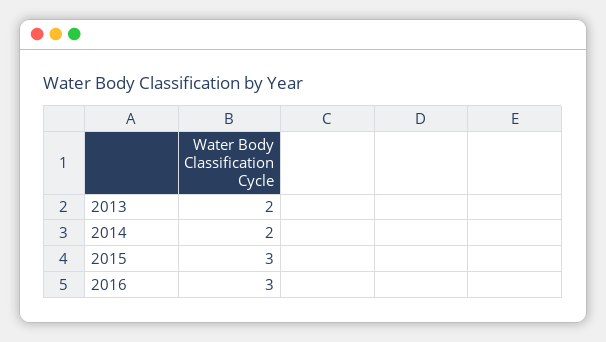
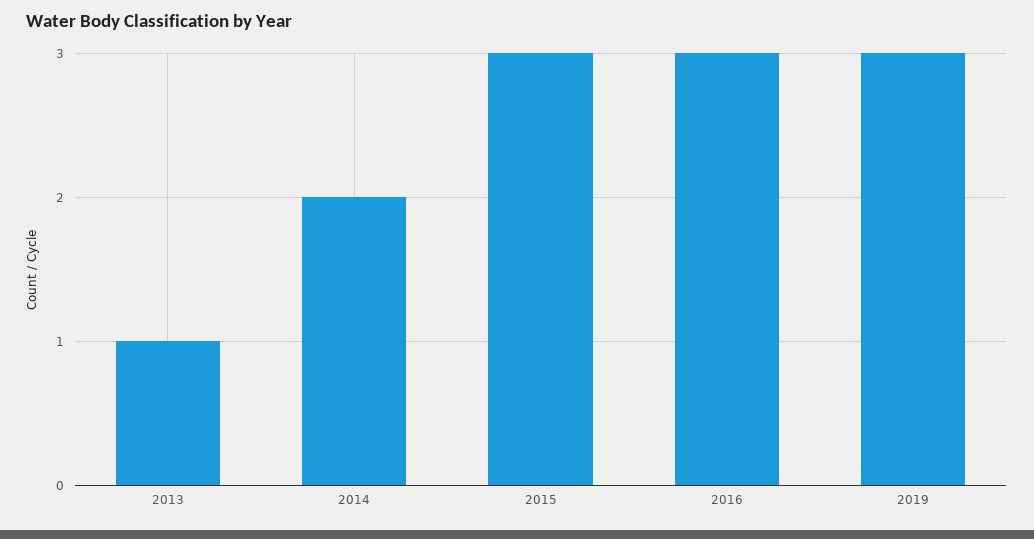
2013: 2 -> 1
2019: none -> 3

